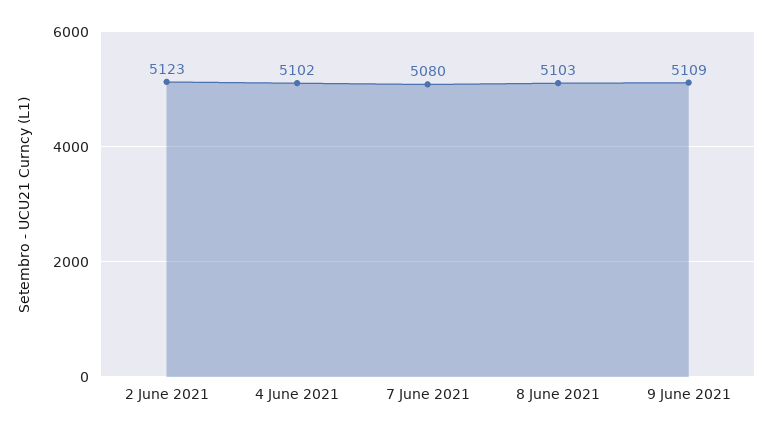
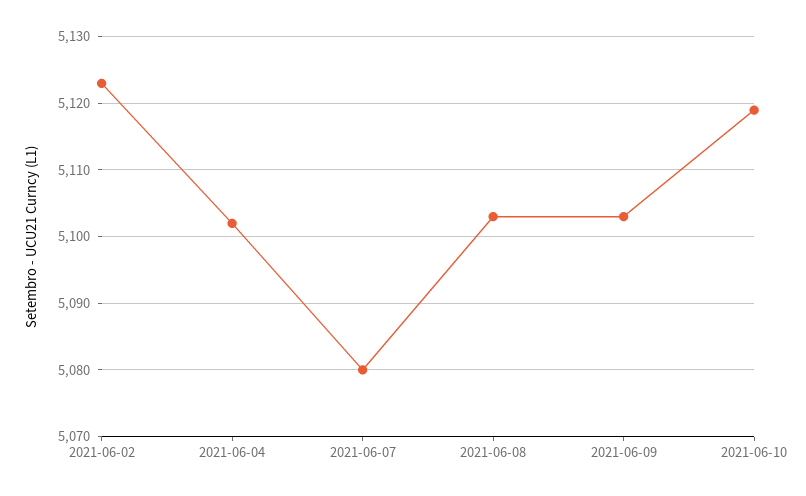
9 June 2021: 5109 -> 5103
2021-06-10: none -> 5119

